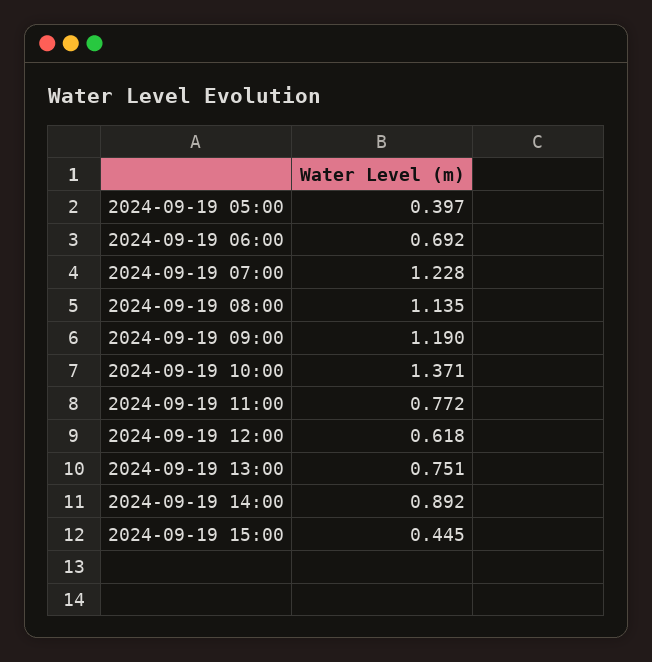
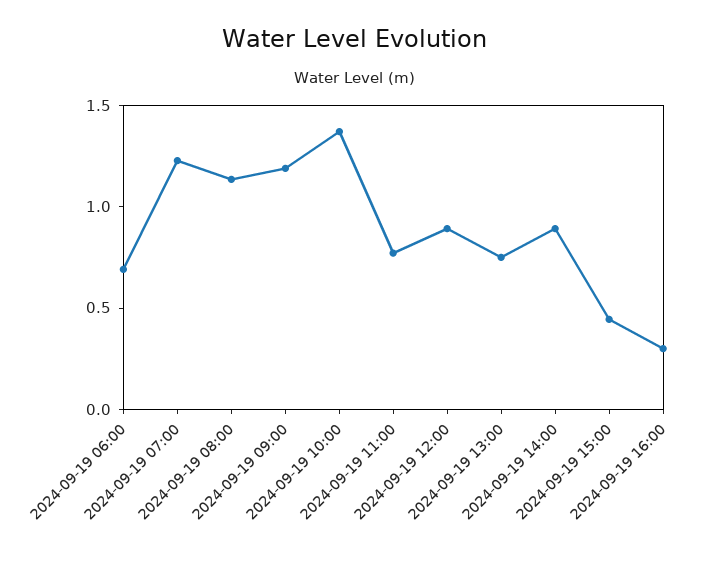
2024-09-19 05:00: 0.397 -> none
2024-09-19 12:00: 0.618 -> 0.9
2024-09-19 16:00: none -> 0.3

